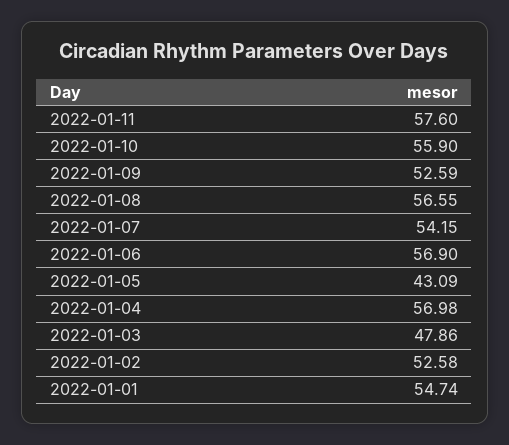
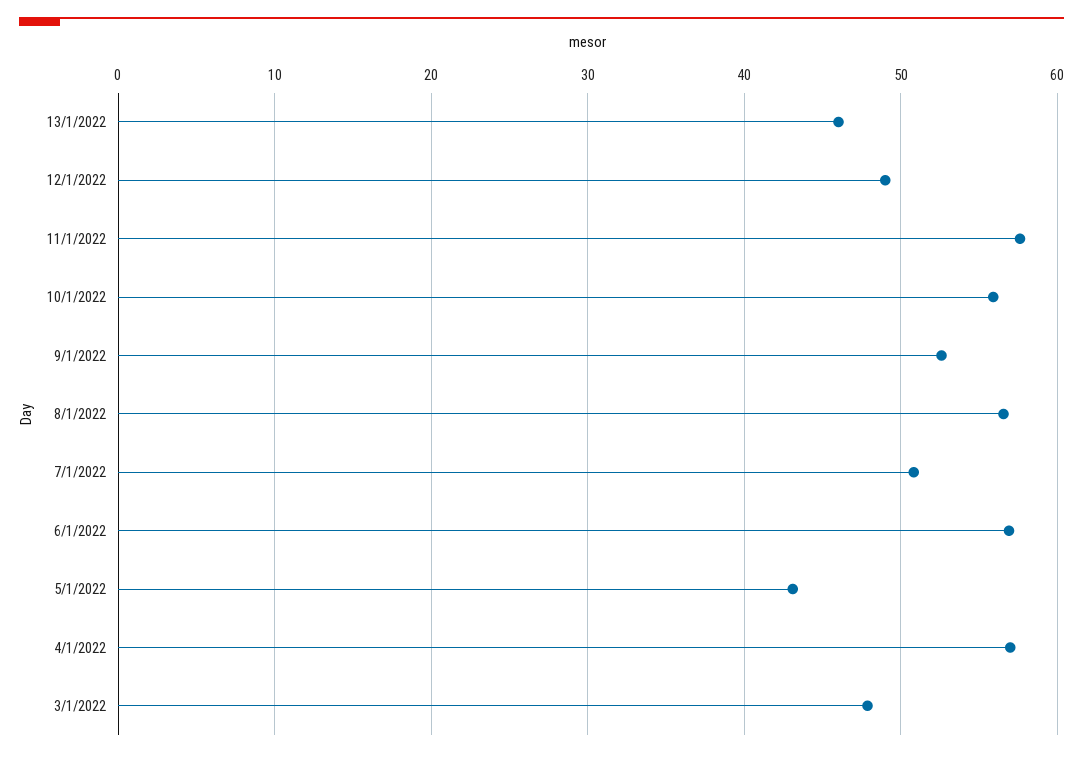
2022-01-07: 54.15 -> 51
2022-01-02: 52.58 -> none
2022-01-01: 54.74 -> none
13/1/2022: none -> 46
12/1/2022: none -> 49

